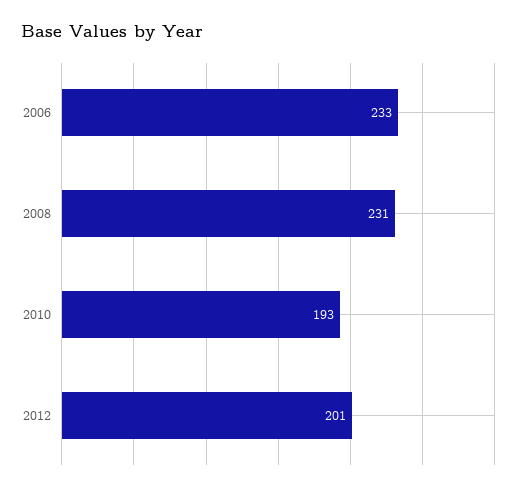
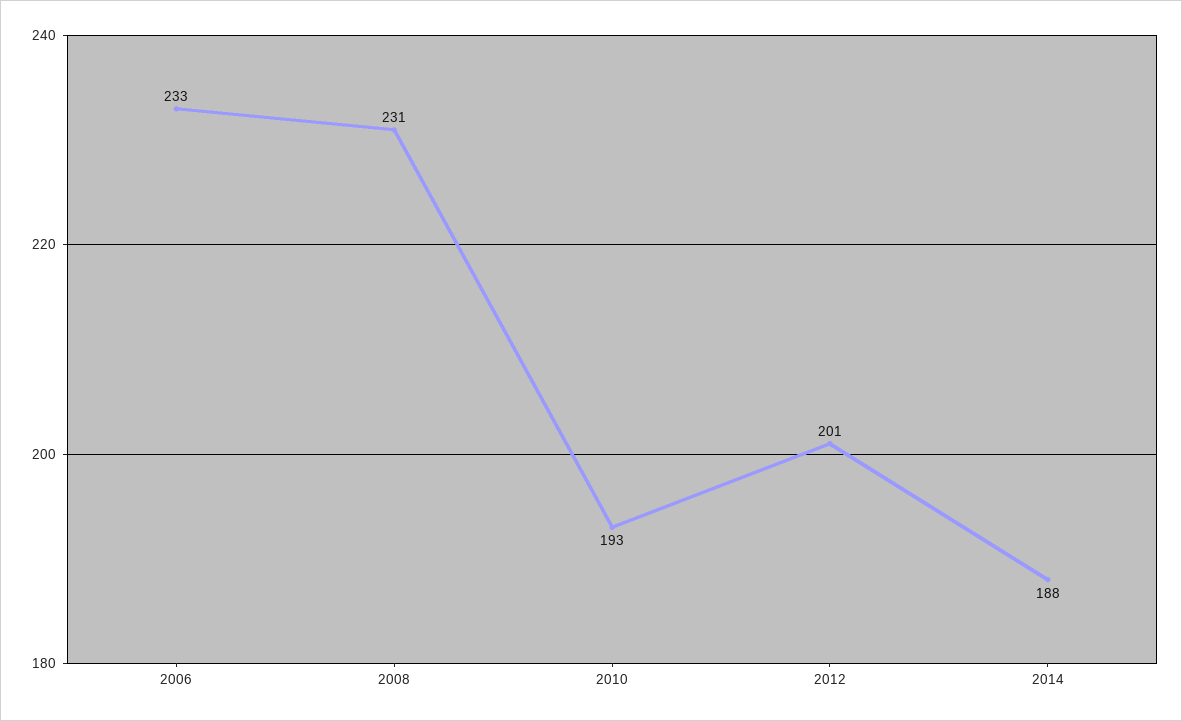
2014: none -> 188

